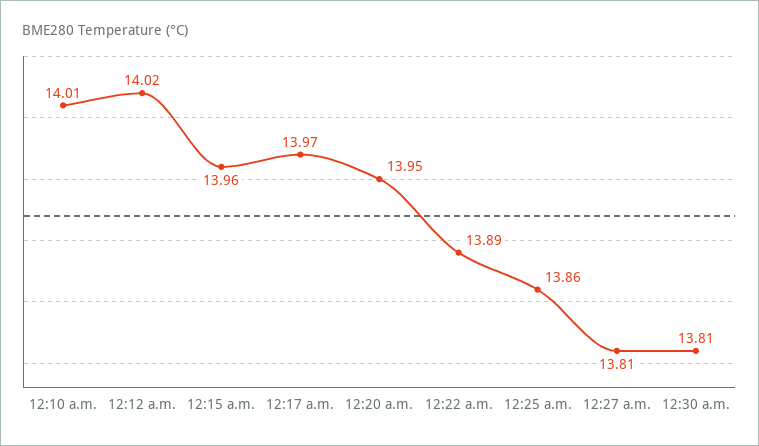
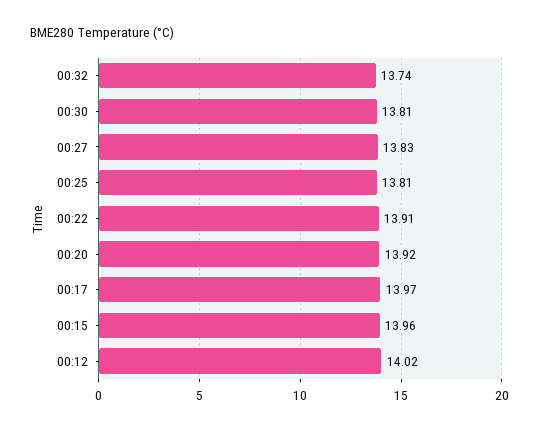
12:10 a.m.: 14.01 -> none
12:20 a.m.: 13.95 -> 13.92
12:22 a.m.: 13.89 -> 13.91
12:25 a.m.: 13.86 -> 13.81
12:27 a.m.: 13.81 -> 13.83
00:32: none -> 13.74

